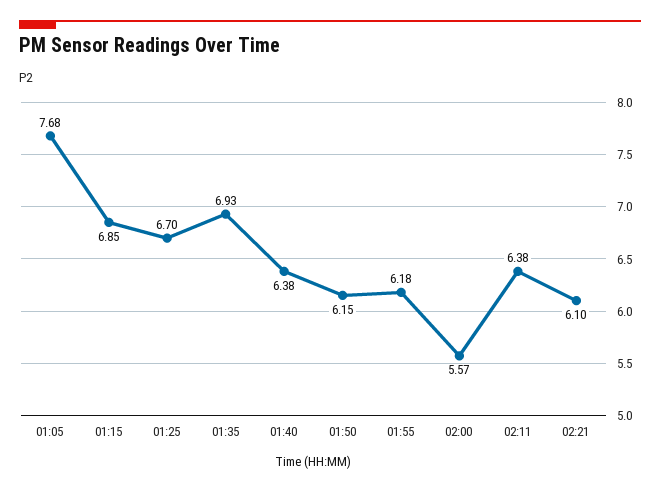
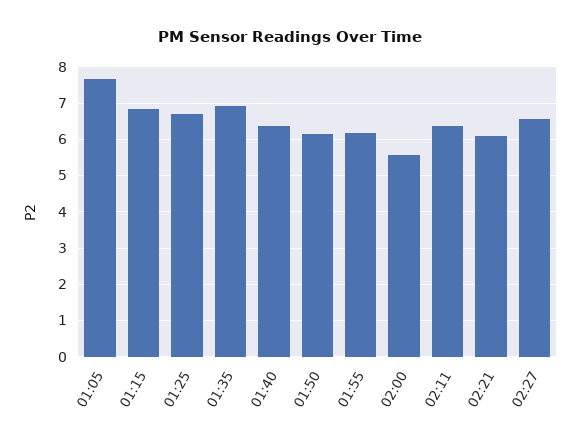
02:27: none -> 6.6

